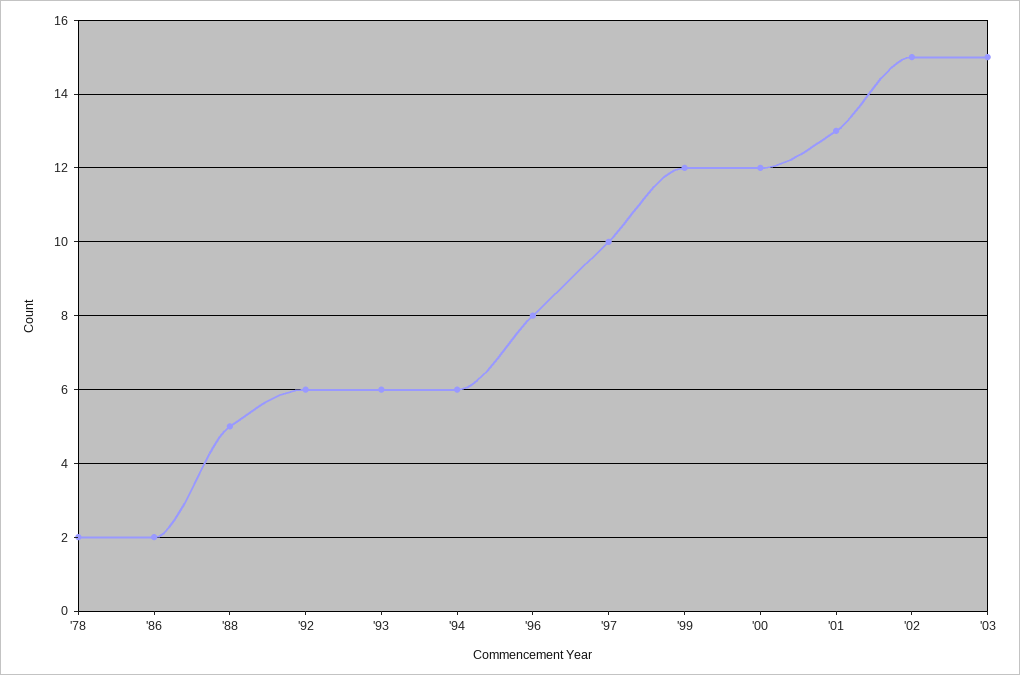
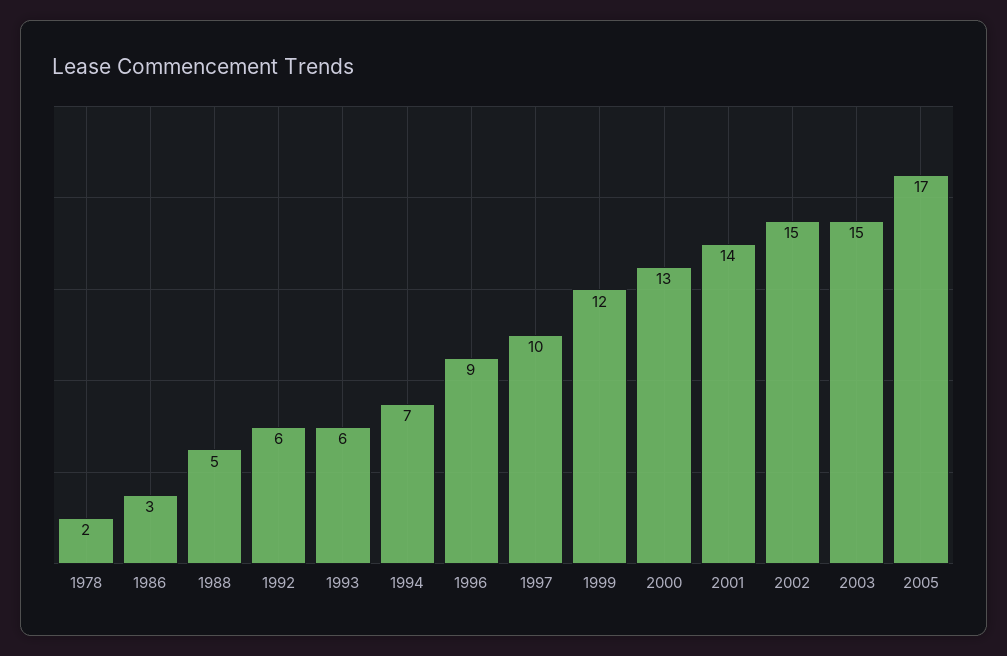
'86: 2 -> 3
'94: 6 -> 7
'96: 8 -> 9
'00: 12 -> 13
'01: 13 -> 14
2005: none -> 17

